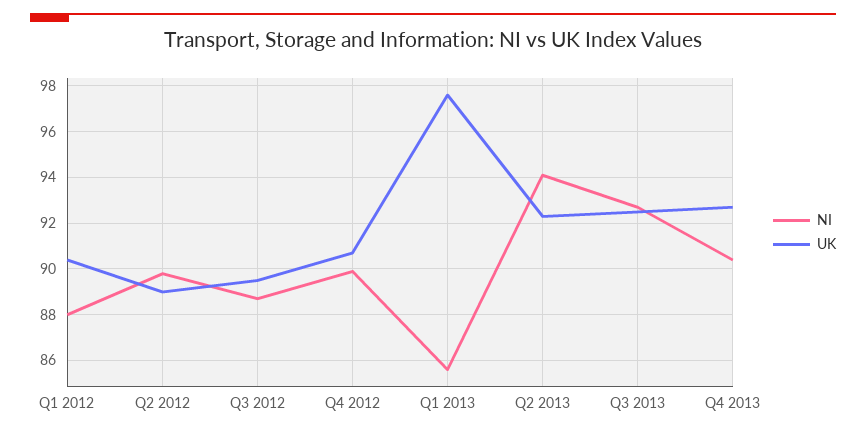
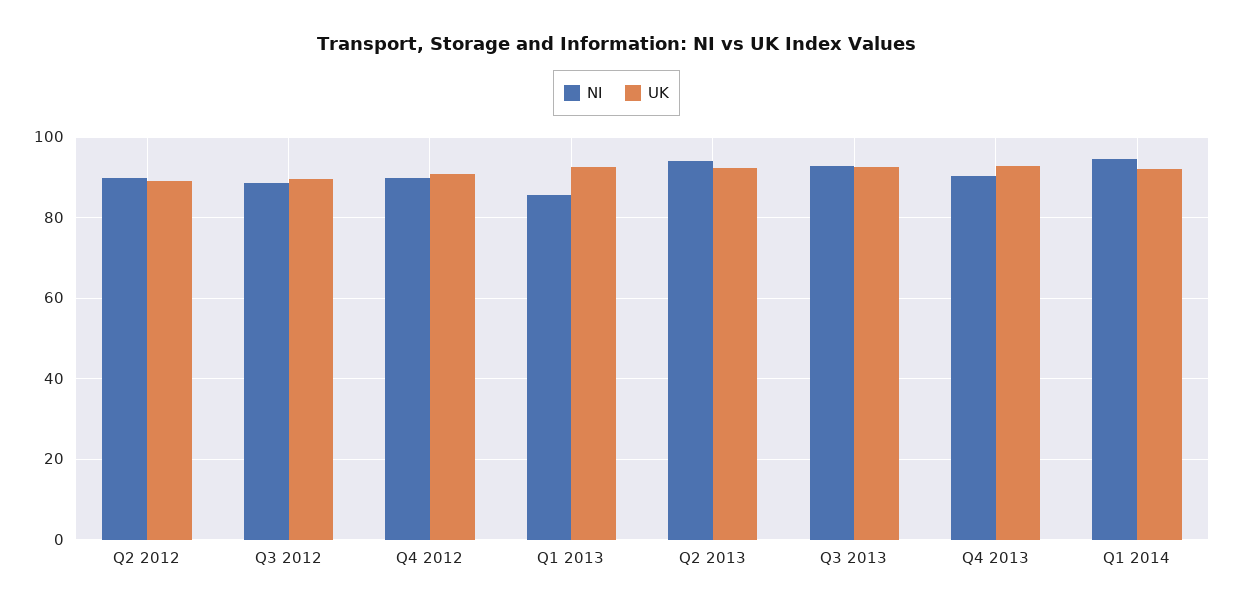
NI, Q1 2012: 88 -> none
UK, Q1 2012: 90.5 -> none
UK, Q1 2013: 97.5 -> 92
NI, Q1 2014: none -> 94
UK, Q1 2014: none -> 92

